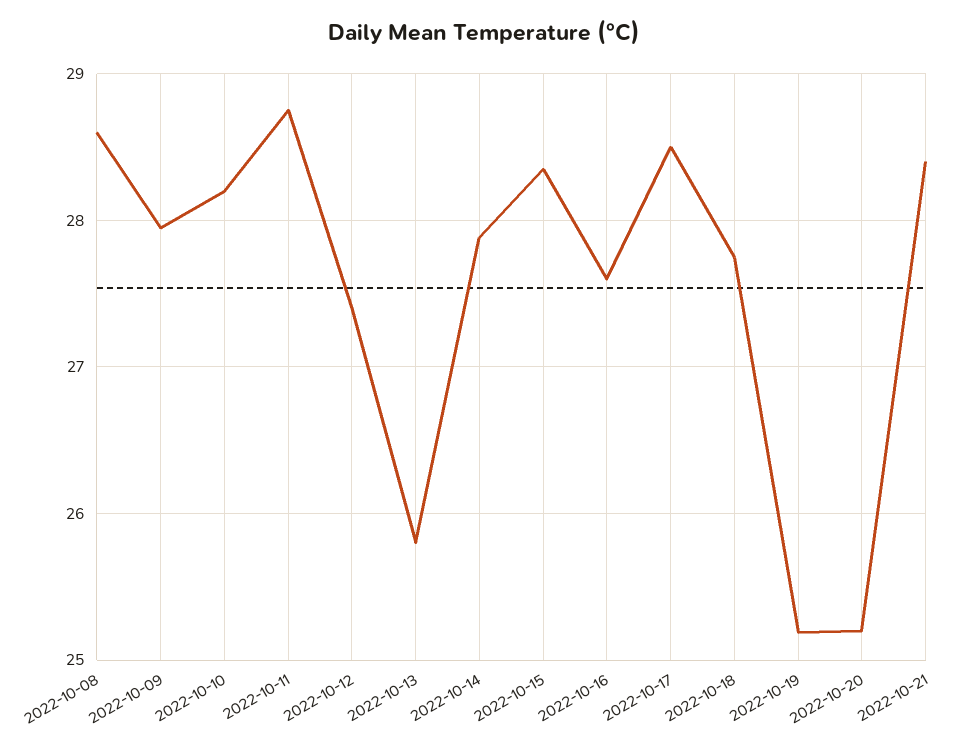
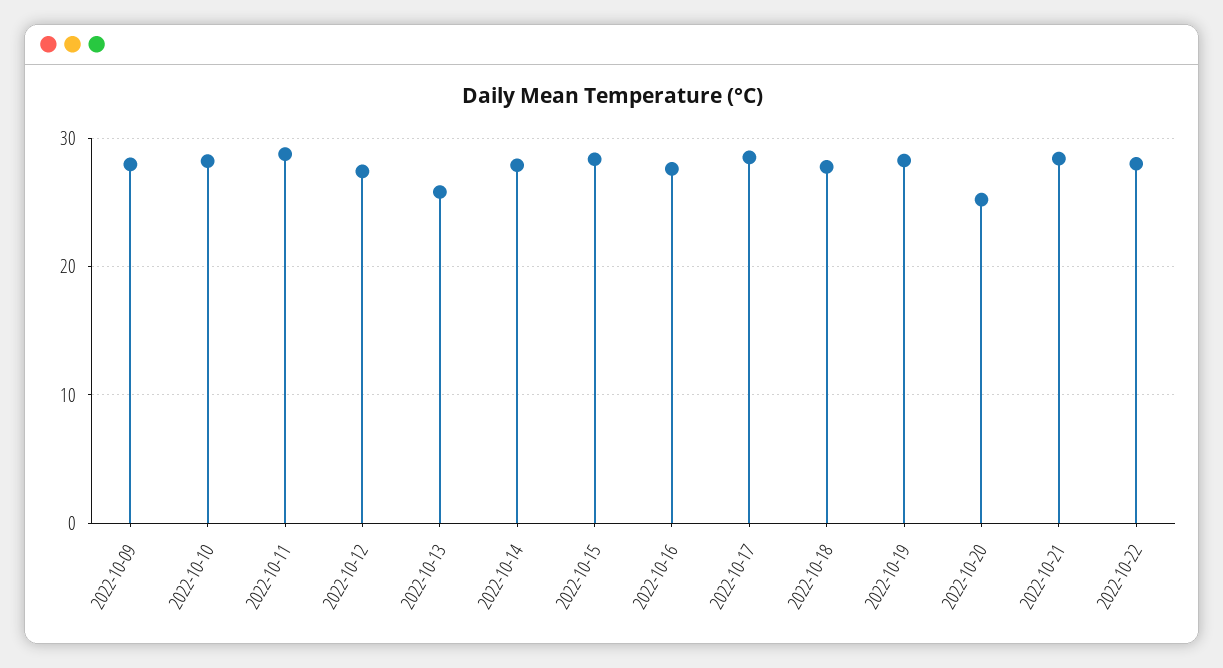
2022-10-08: 28.6 -> none
2022-10-19: 25.2 -> 28
2022-10-22: none -> 28

